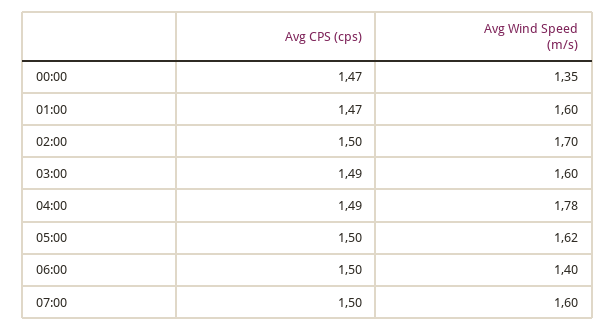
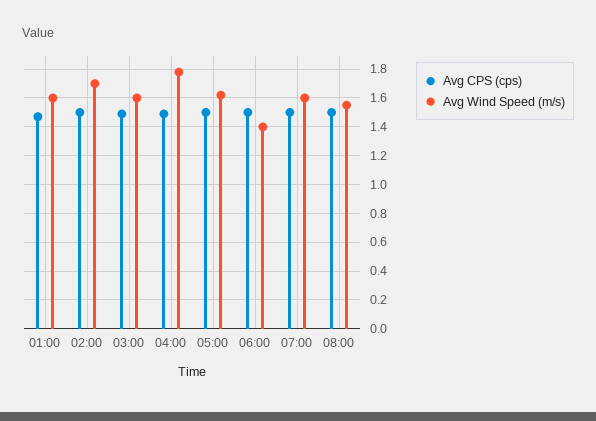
Avg CPS (cps), 00:00: 1.47 -> none
Avg Wind Speed (m/s), 00:00: 1.35 -> none
Avg CPS (cps), 08:00: none -> 1.5
Avg Wind Speed (m/s), 08:00: none -> 1.55

